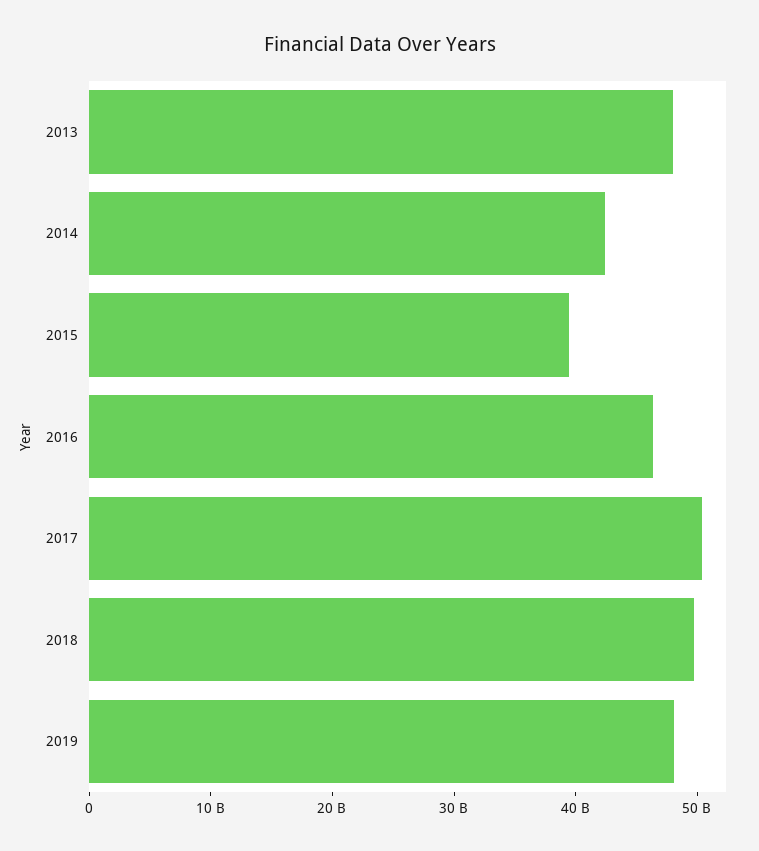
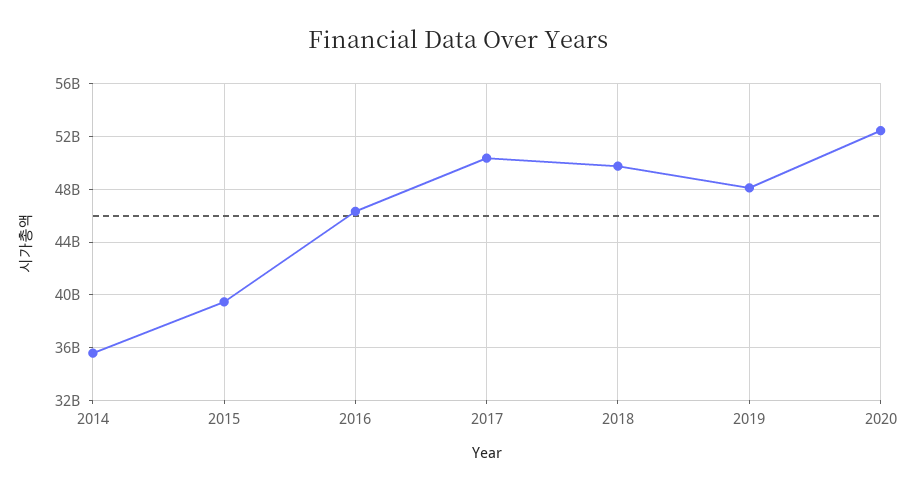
2013: 48000000000 -> none
2014: 42000000000 -> 35500000000
2020: none -> 52500000000

